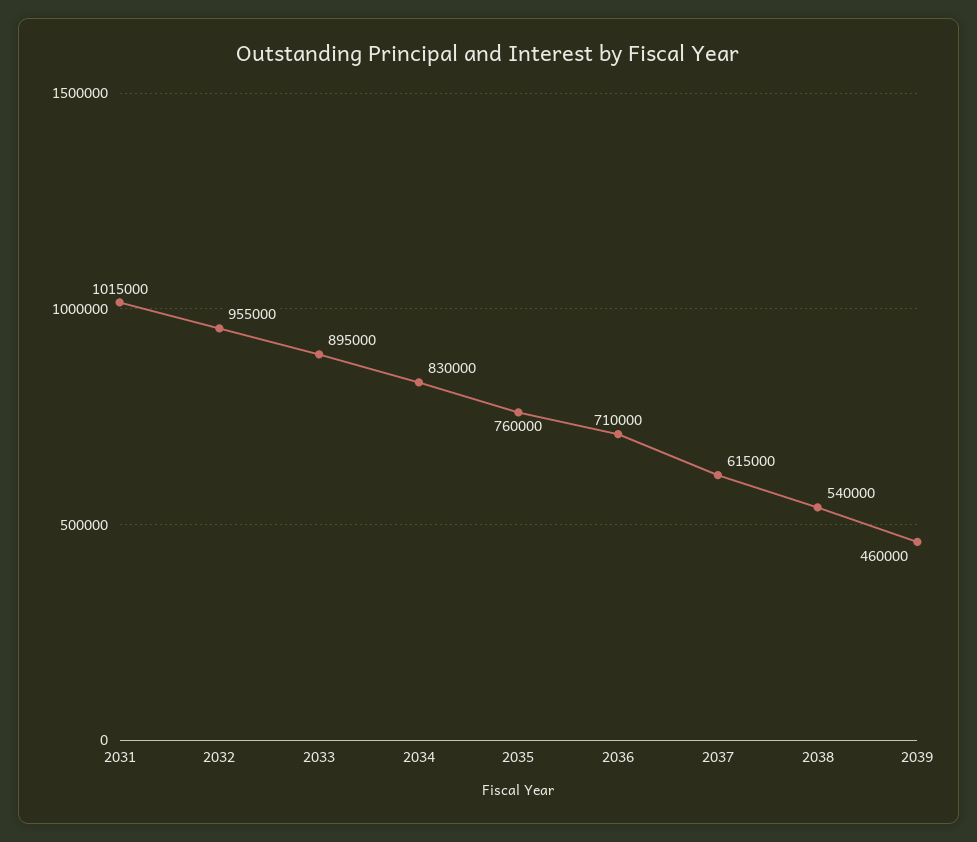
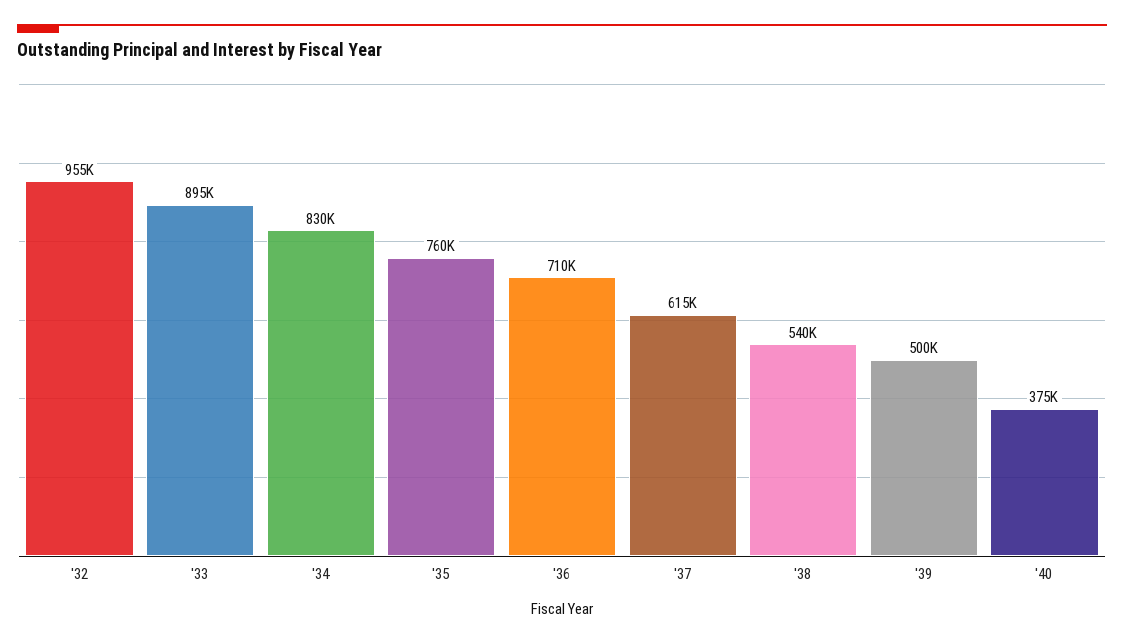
2031: 1015000 -> none
2039: 460000 -> 500000
'40: none -> 375000

